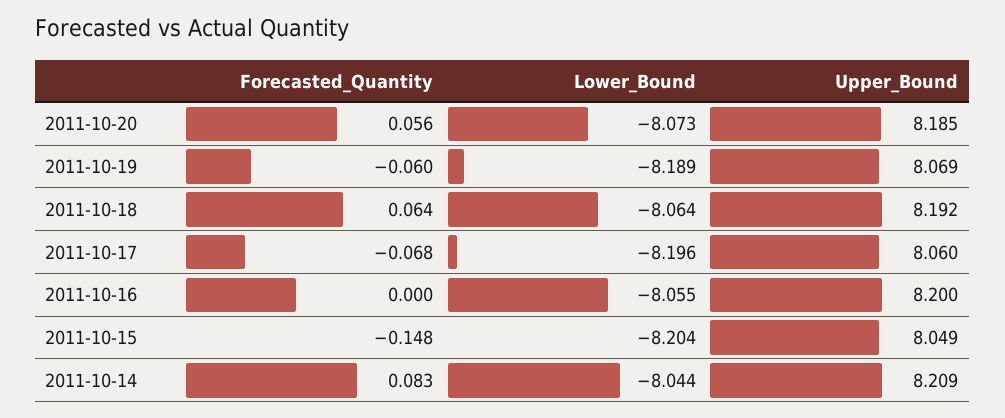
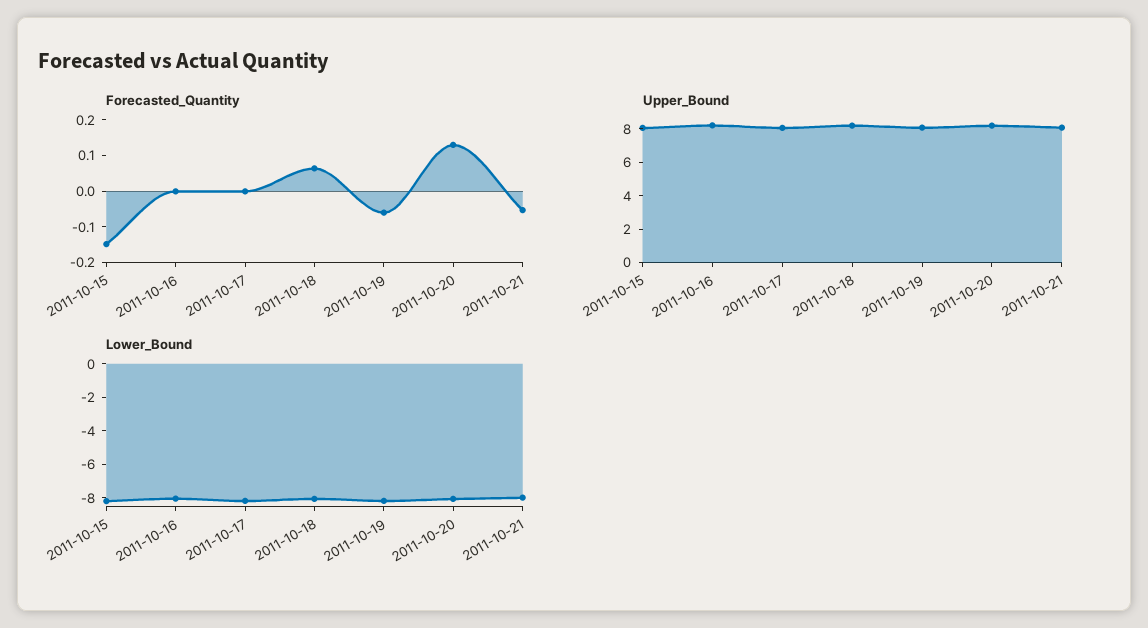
Forecasted_Quantity, 2011-10-20: 0.056 -> 0.125
Forecasted_Quantity, 2011-10-17: -0.068 -> 0
Forecasted_Quantity, 2011-10-14: 0.083 -> none
Lower_Bound, 2011-10-14: -8.044 -> none
Upper_Bound, 2011-10-14: 8.209 -> none
Forecasted_Quantity, 2011-10-21: none -> -0.05
Upper_Bound, 2011-10-21: none -> 8
Lower_Bound, 2011-10-21: none -> -8

